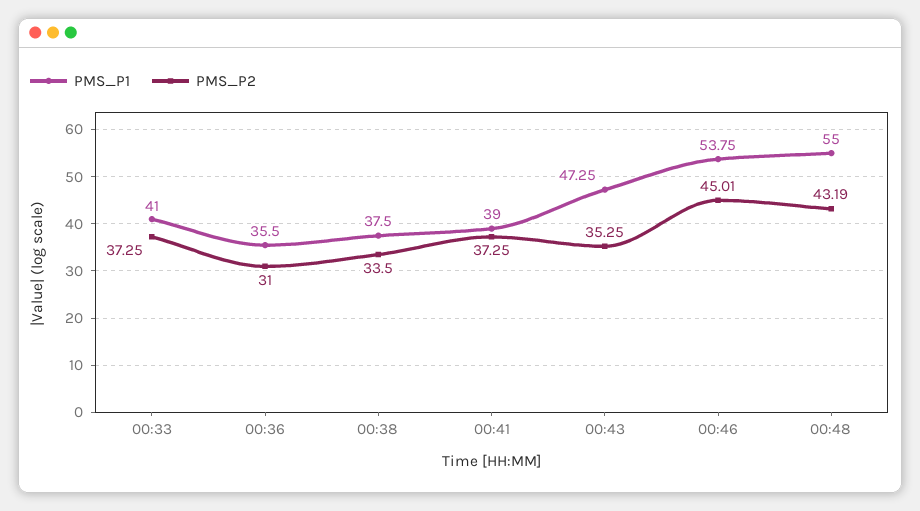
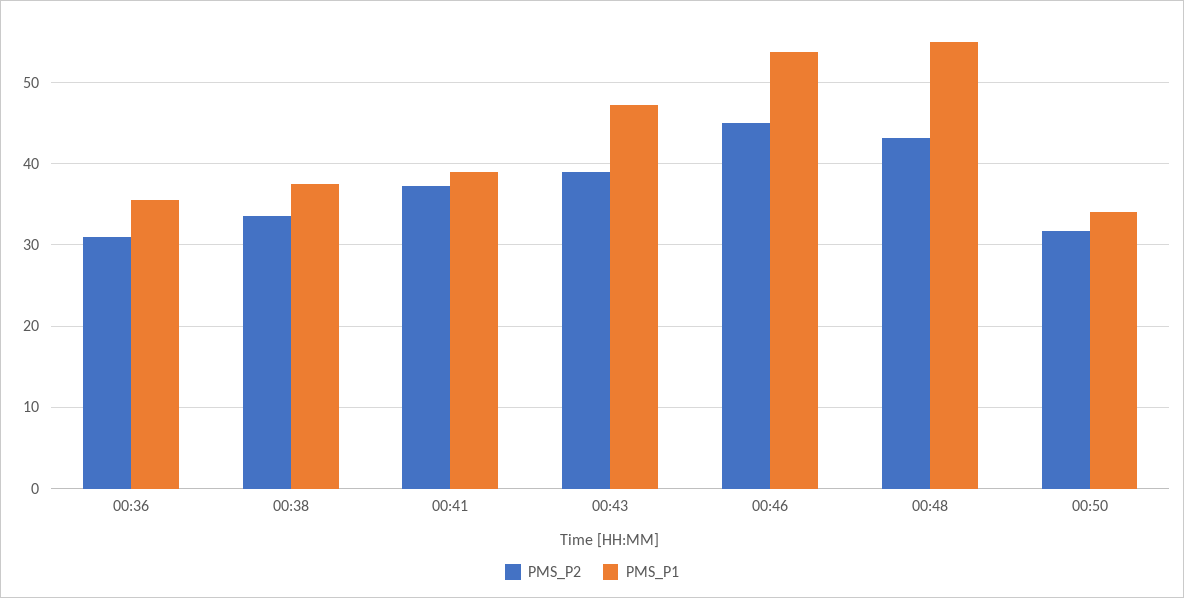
PMS_P1, 00:33: 41 -> none
PMS_P2, 00:33: 37.25 -> none
PMS_P2, 00:43: 35.25 -> 39
PMS_P2, 00:50: none -> 32
PMS_P1, 00:50: none -> 34

